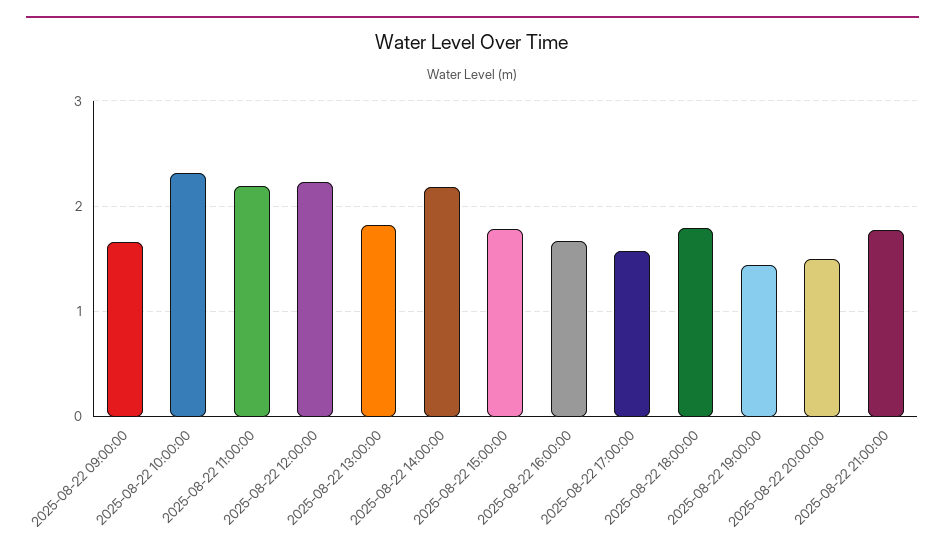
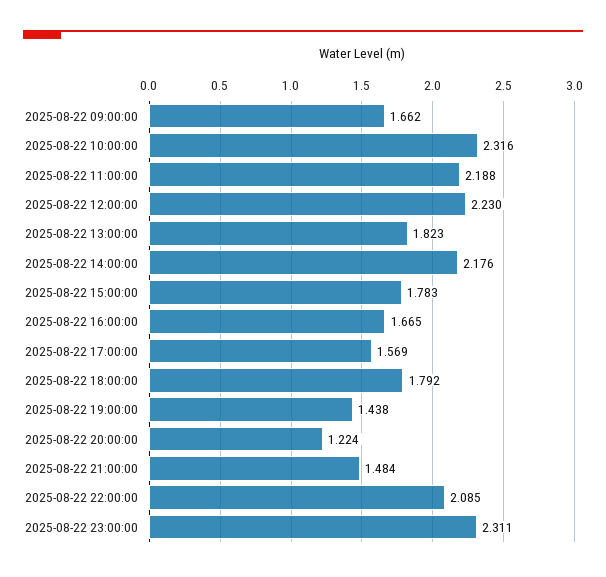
2025-08-22 20:00:00: 1.5 -> 1.224
2025-08-22 21:00:00: 1.8 -> 1.484
2025-08-22 22:00:00: none -> 2.085
2025-08-22 23:00:00: none -> 2.311

